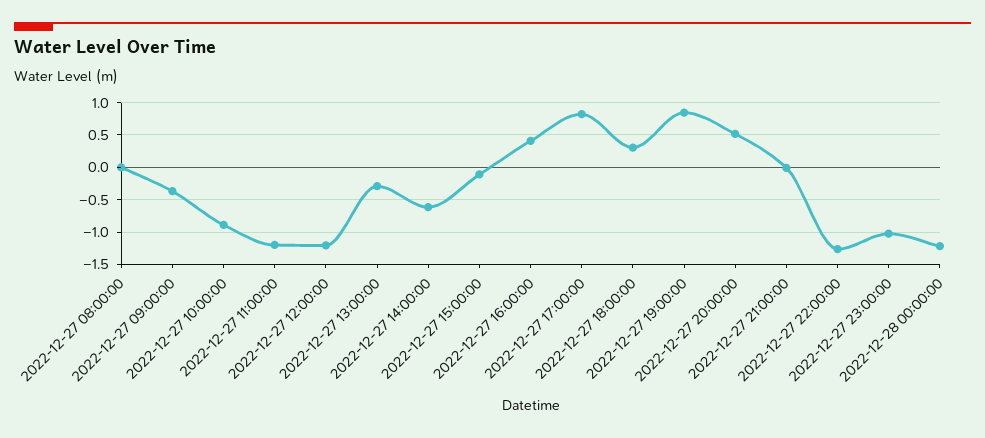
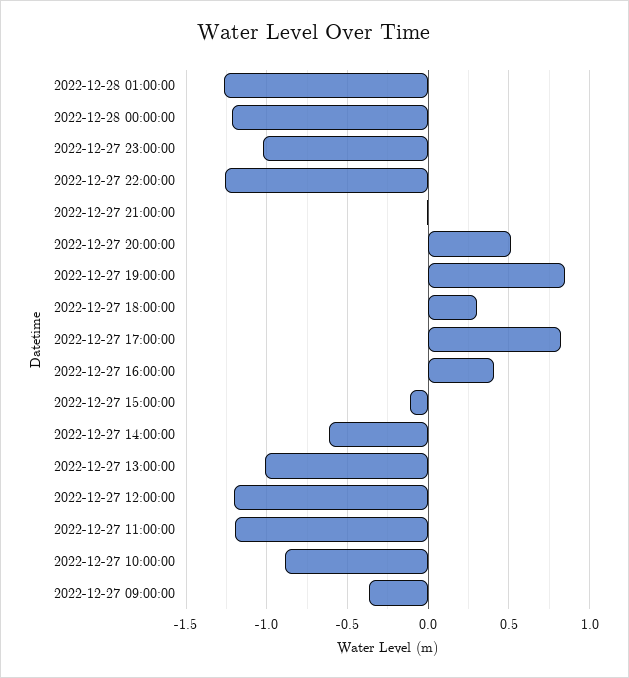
2022-12-27 08:00:00: 0 -> none
2022-12-27 13:00:00: -0.3 -> -1
2022-12-28 01:00:00: none -> -1.25

